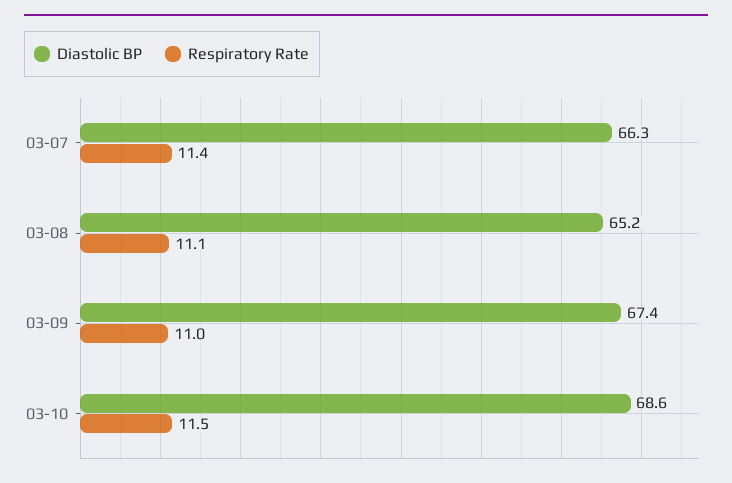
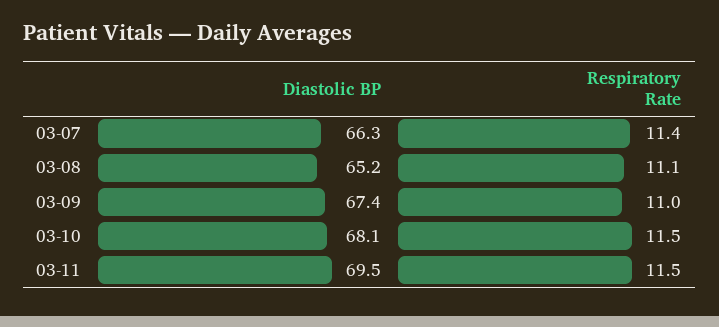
Diastolic BP, 03-10: 68.6 -> 68.1
Diastolic BP, 03-11: none -> 69.5
Respiratory Rate, 03-11: none -> 11.5

